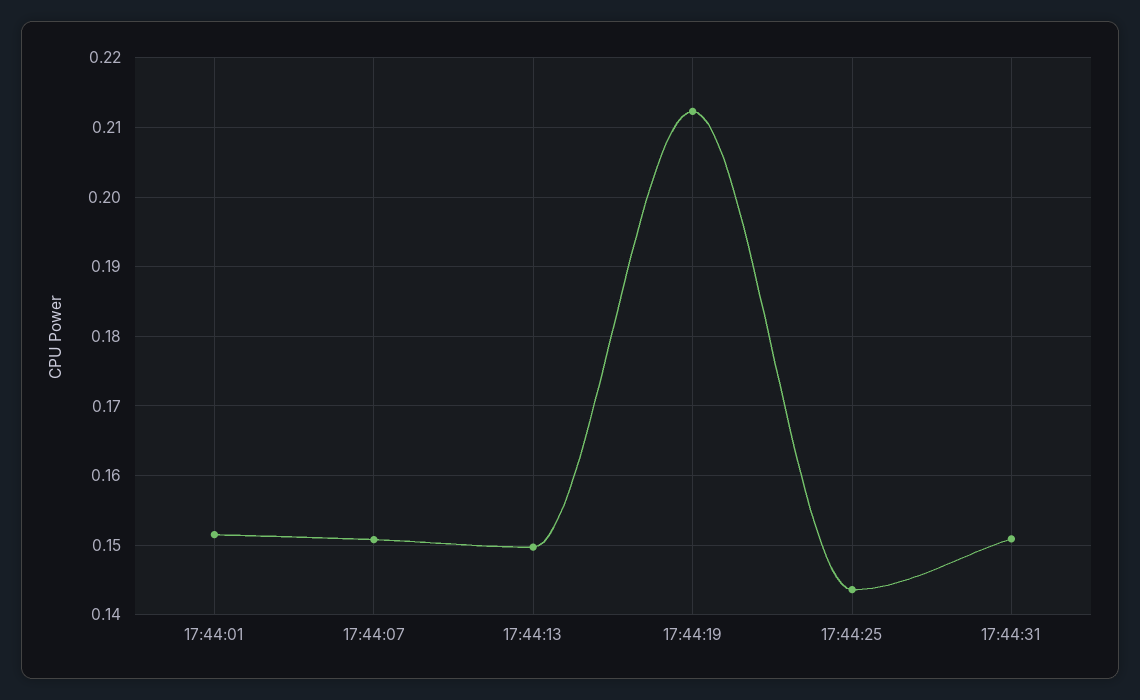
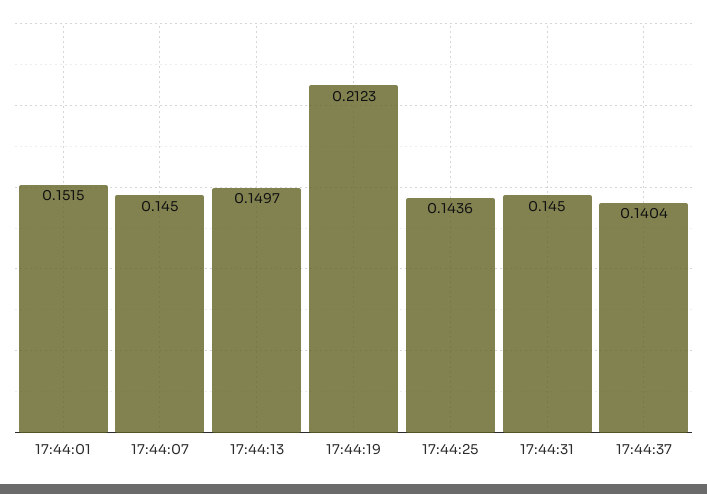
17:44:07: 0.151 -> 0.145
17:44:31: 0.151 -> 0.145
17:44:37: none -> 0.1404

